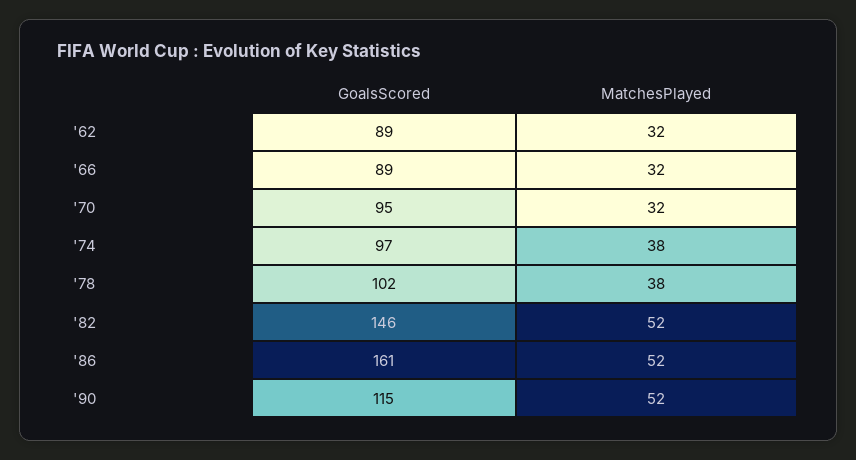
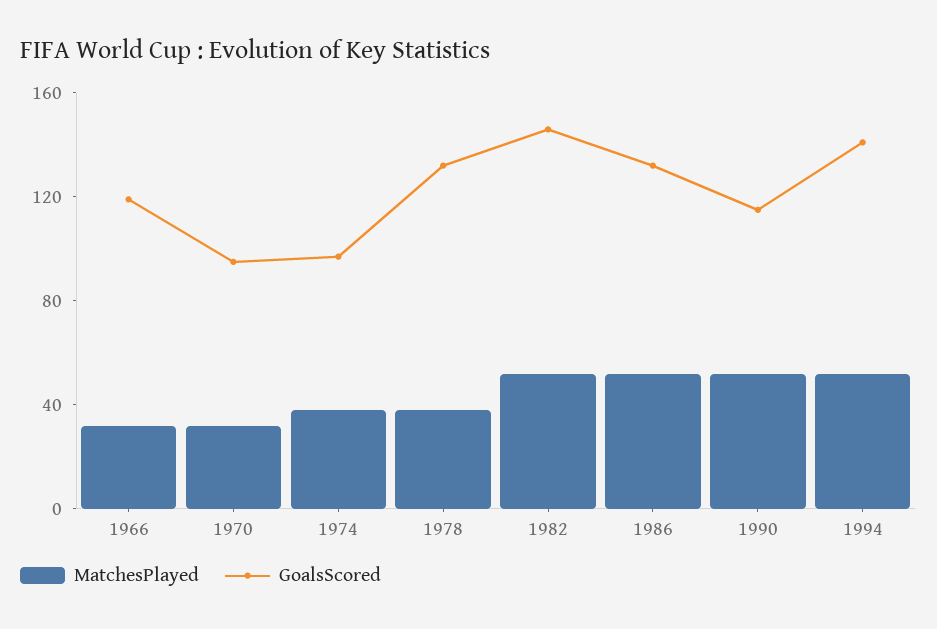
GoalsScored, '62: 89 -> none
MatchesPlayed, '62: 32 -> none
GoalsScored, '66: 89 -> 120
GoalsScored, '78: 102 -> 130
GoalsScored, '86: 161 -> 130
MatchesPlayed, 1994: none -> 50
GoalsScored, 1994: none -> 140

